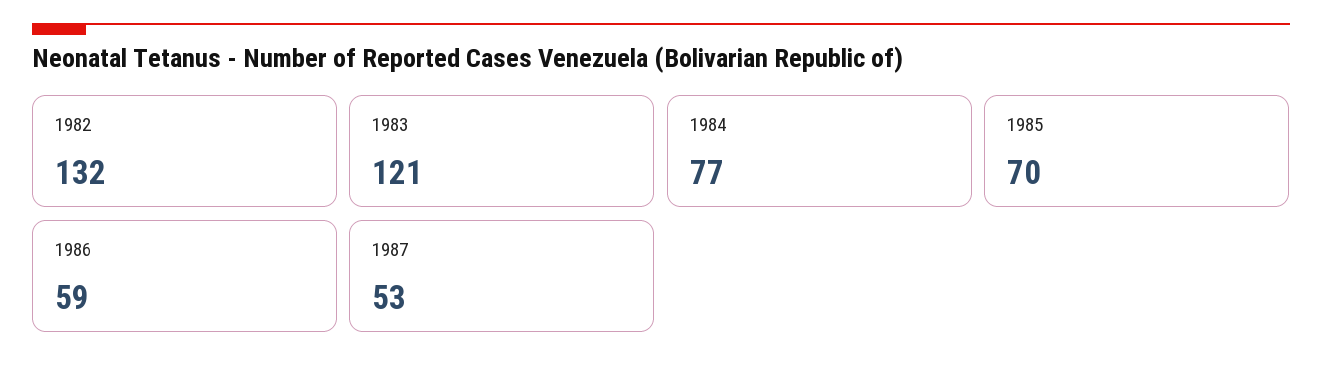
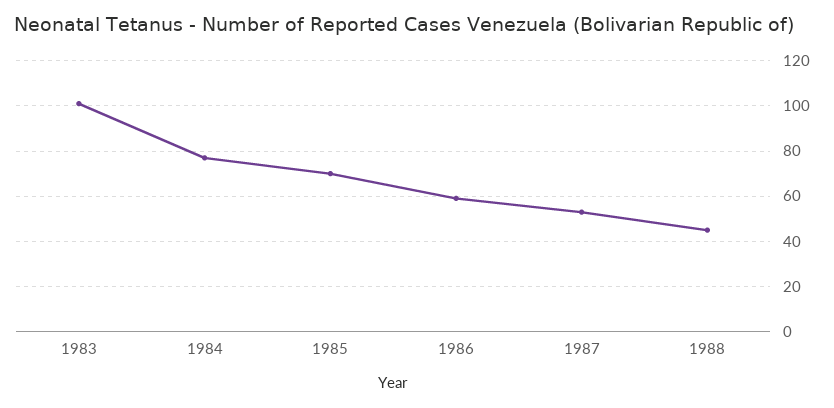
1982: 132 -> none
1983: 121 -> 100
1988: none -> 45

